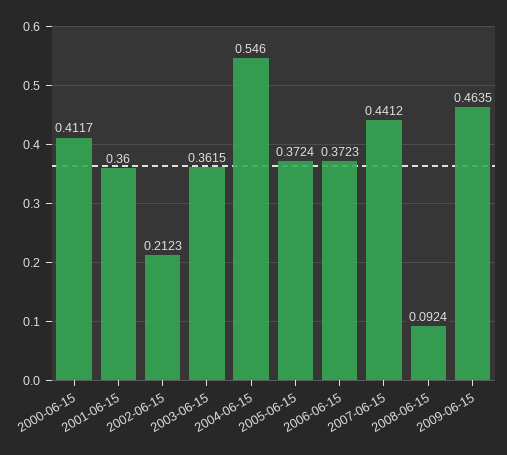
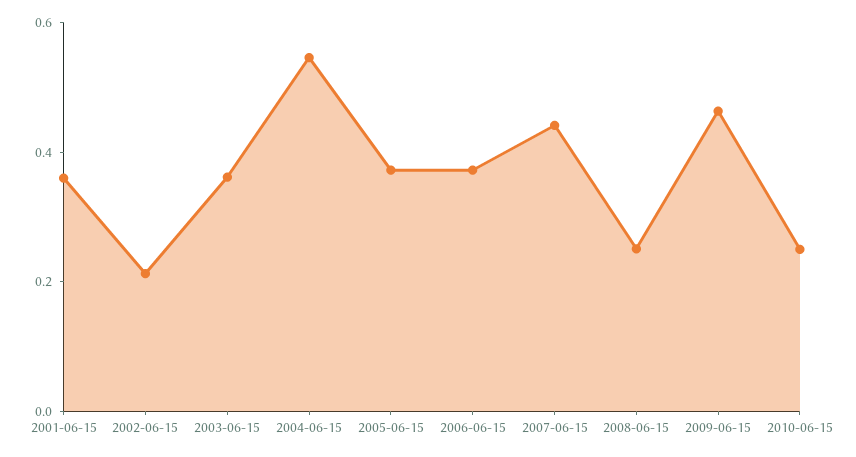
2000-06-15: 0.4117 -> none
2008-06-15: 0.0924 -> 0.25
2010-06-15: none -> 0.25

